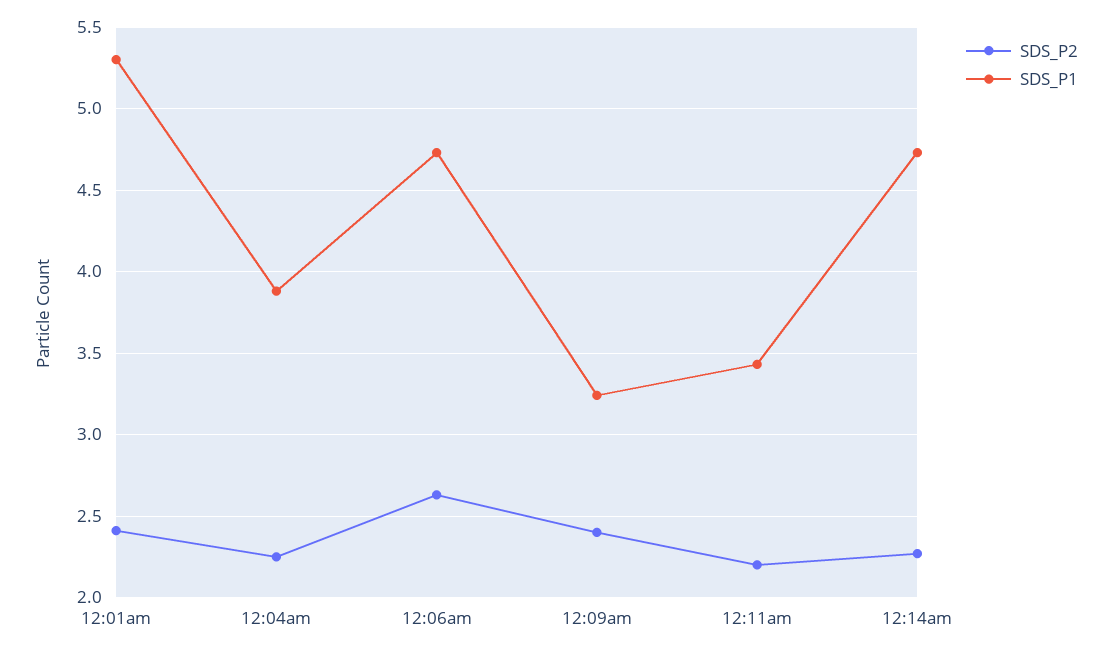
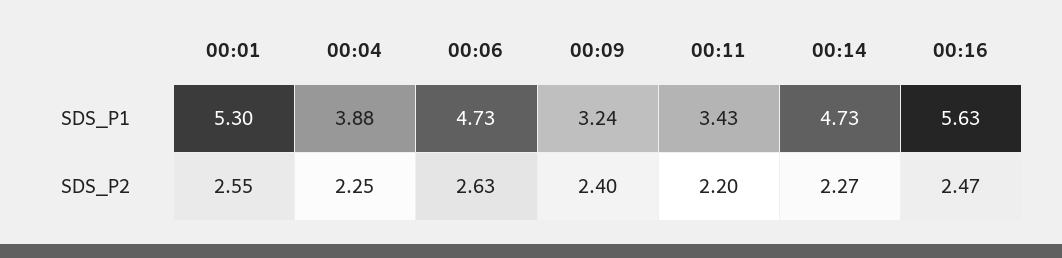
SDS_P2, 12:01am: 2.4 -> 2.55
SDS_P1, 00:16: none -> 5.63
SDS_P2, 00:16: none -> 2.47

